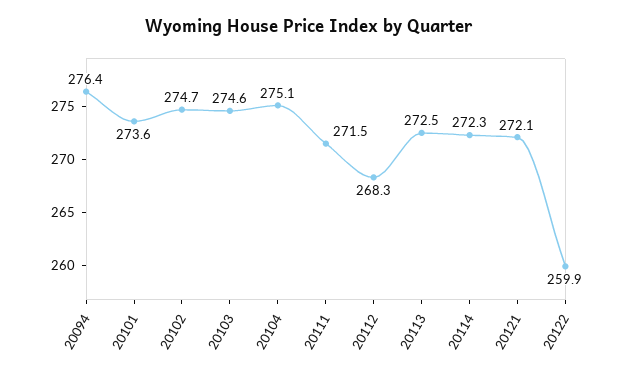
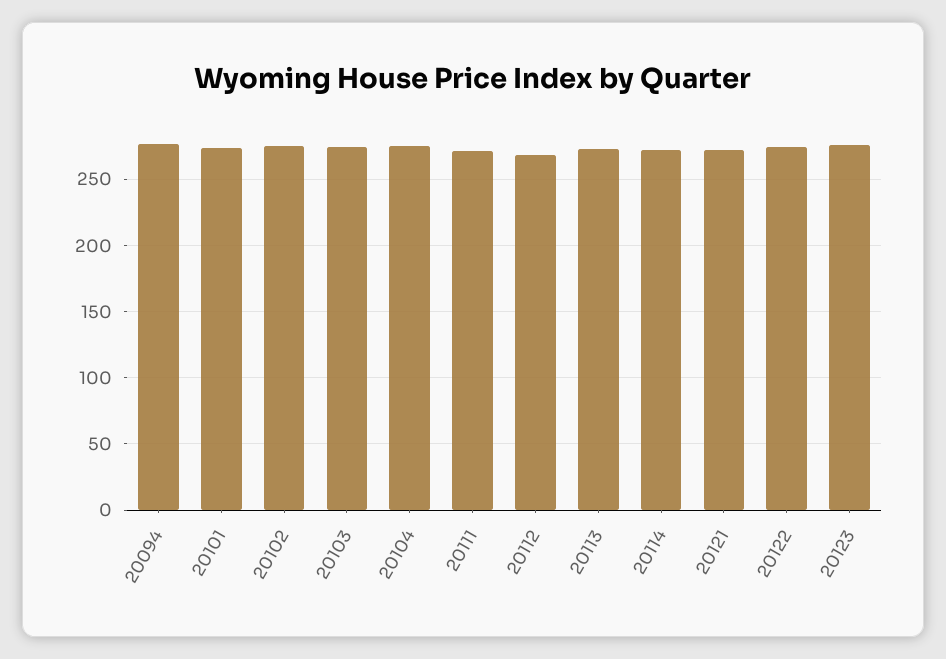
20122: 259.9 -> 275
20123: none -> 275

